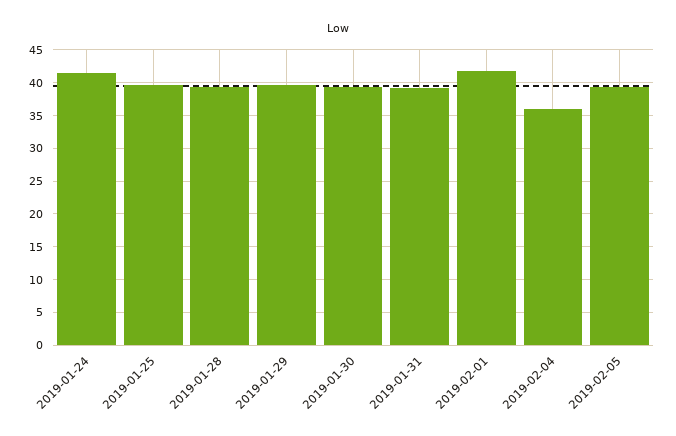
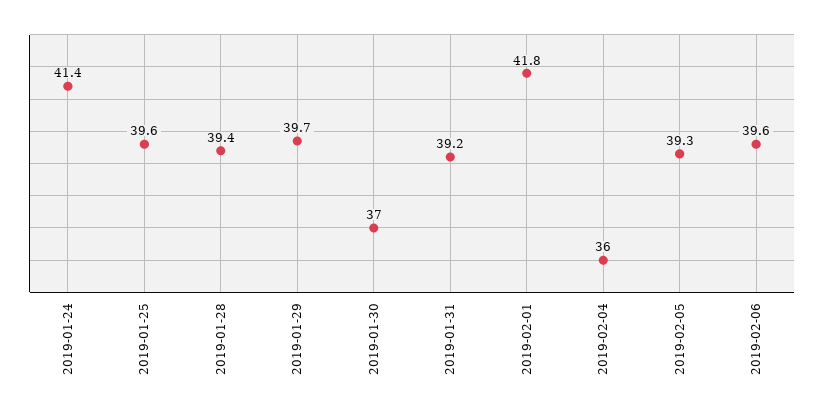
2019-01-30: 39 -> 37
2019-02-06: none -> 39.6

